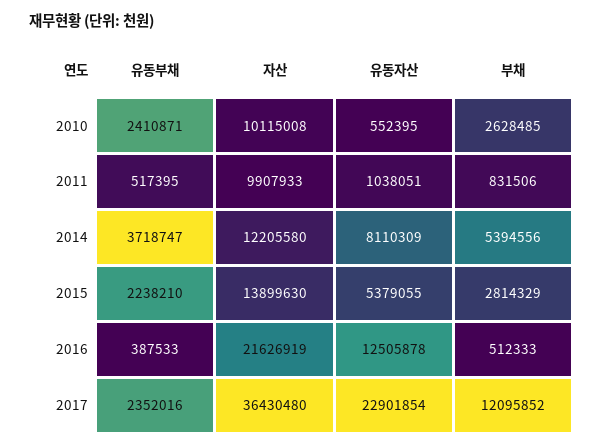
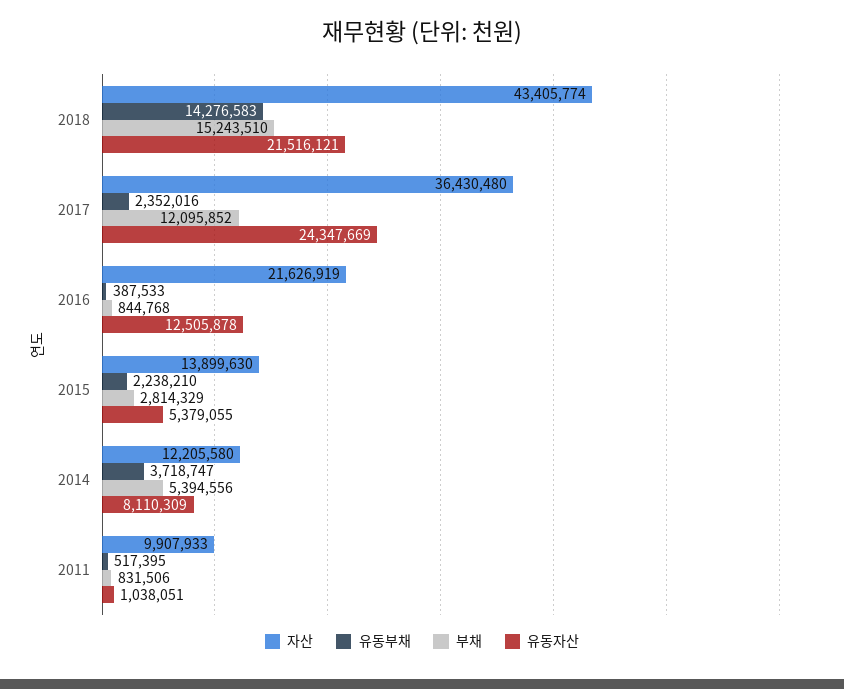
유동부채, 2010: 2410871 -> none
자산, 2010: 10115008 -> none
유동자산, 2010: 552395 -> none
부채, 2010: 2628485 -> none
부채, 2016: 512333 -> 844768
유동자산, 2017: 22901854 -> 24347669
자산, 2018: none -> 43405774
유동부채, 2018: none -> 14276583
부채, 2018: none -> 15243510
유동자산, 2018: none -> 21516121

